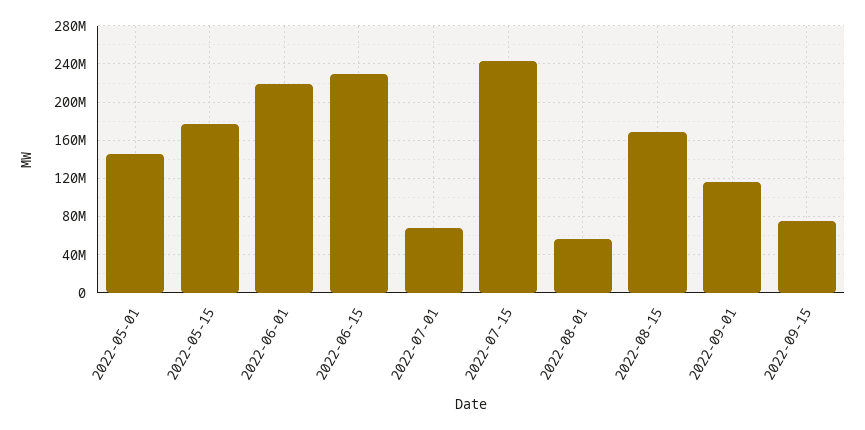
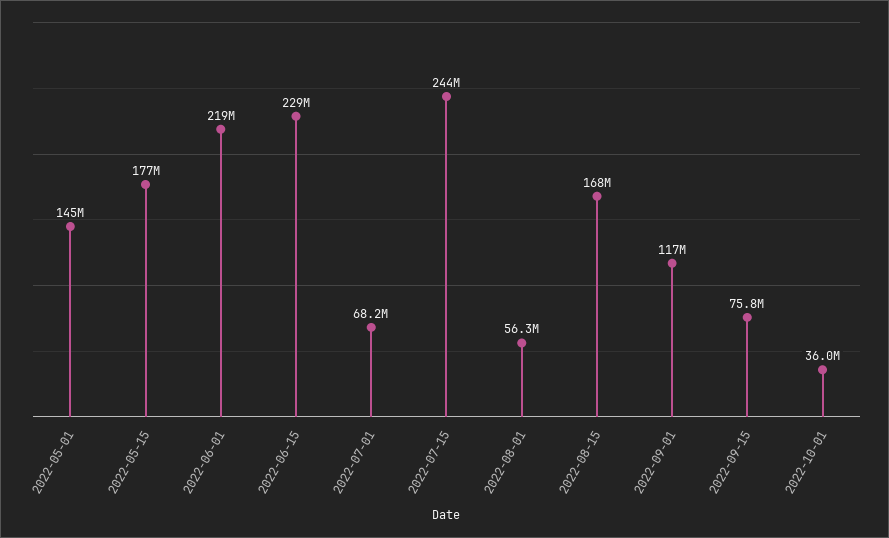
2022-10-01: none -> 36000000

